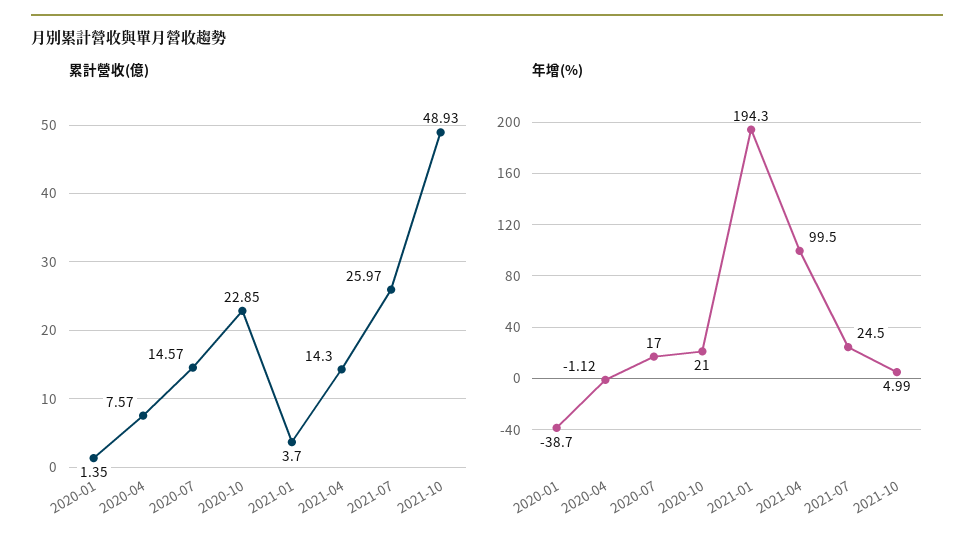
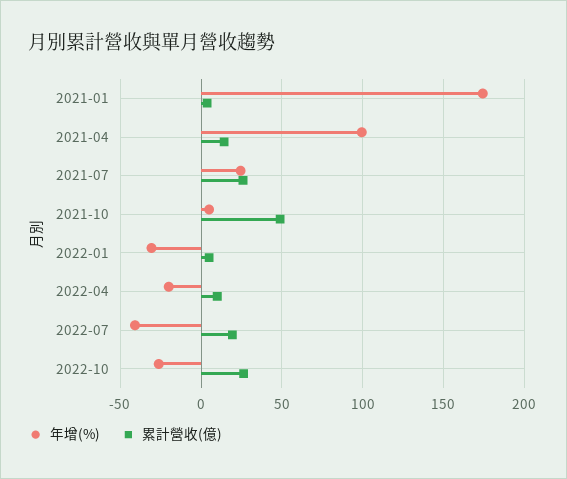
累計營收(億), 2020-01: 1.35 -> none
累計營收(億), 2020-04: 7.57 -> none
累計營收(億), 2020-07: 14.57 -> none
累計營收(億), 2020-10: 22.85 -> none
年增(%), 2020-01: -38.7 -> none
年增(%), 2020-04: -1.12 -> none
年增(%), 2020-07: 17 -> none
年增(%), 2020-10: 21 -> none
年增(%), 2021-01: 194.3 -> 175
年增(%), 2022-01: none -> -30
累計營收(億), 2022-01: none -> 5
年增(%), 2022-04: none -> -20
累計營收(億), 2022-04: none -> 10
年增(%), 2022-07: none -> -40
累計營收(億), 2022-07: none -> 20
年增(%), 2022-10: none -> -25
累計營收(億), 2022-10: none -> 25

